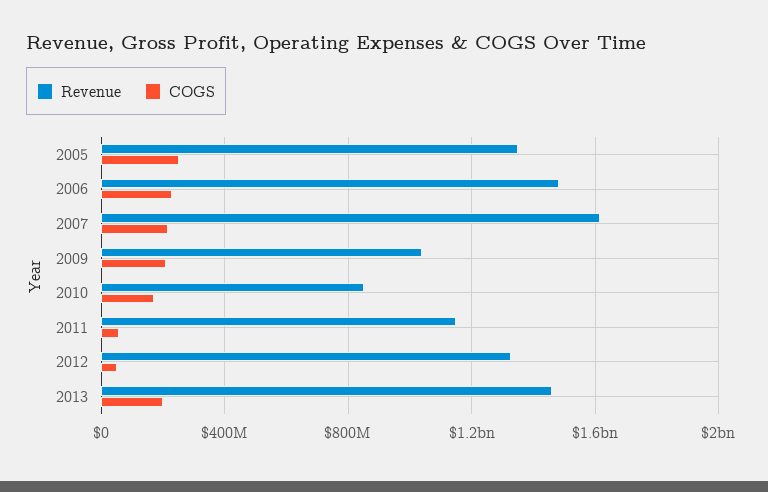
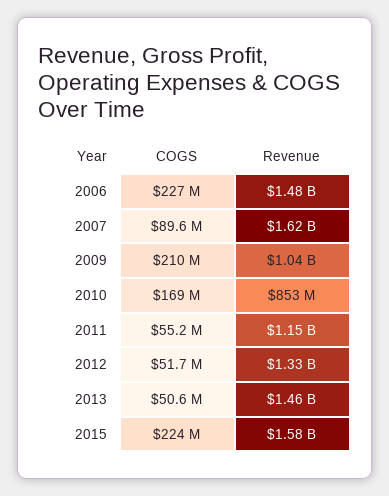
Revenue, 2005: 1350000000 -> none
COGS, 2005: 250000000 -> none
COGS, 2007: 200000000 -> 89600000
COGS, 2013: 200000000 -> 50600000
COGS, 2015: none -> 224000000
Revenue, 2015: none -> 1580000000

